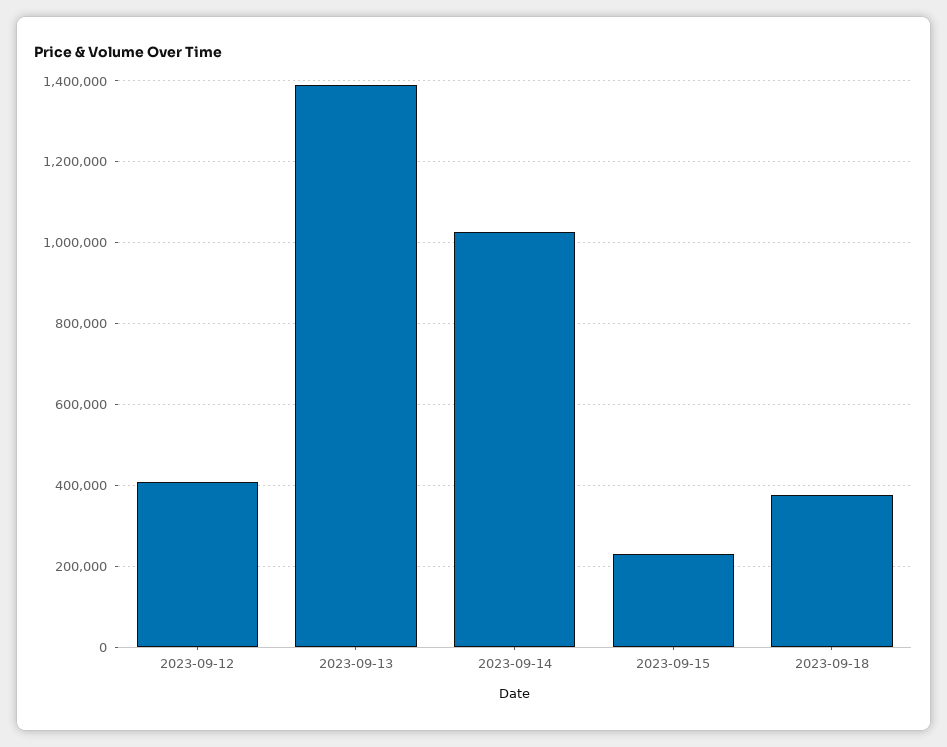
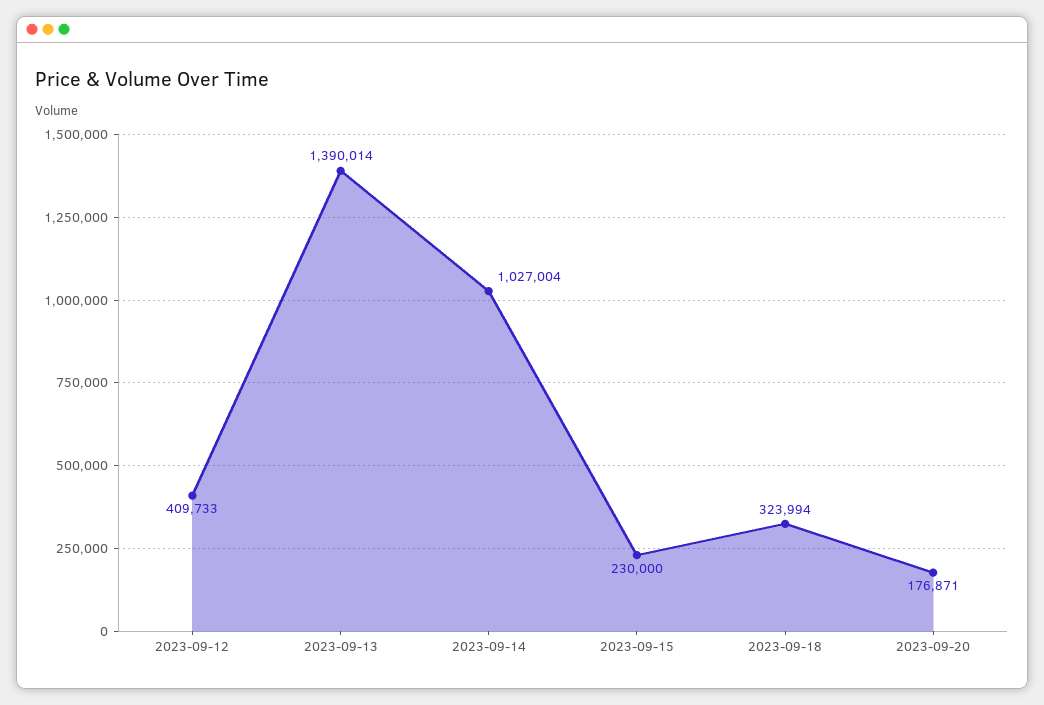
2023-09-18: 380000 -> 323994
2023-09-20: none -> 176871

